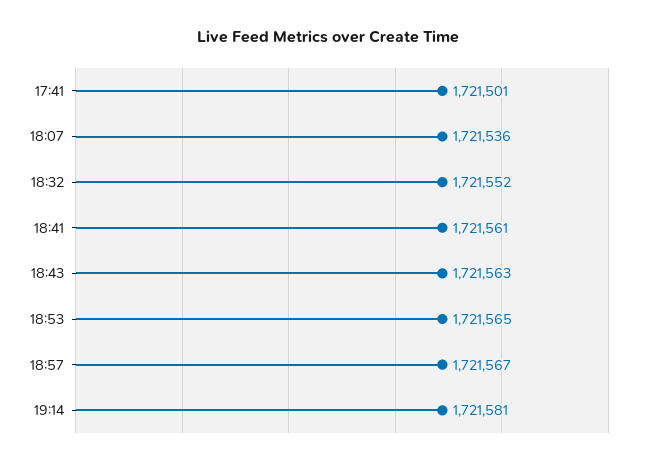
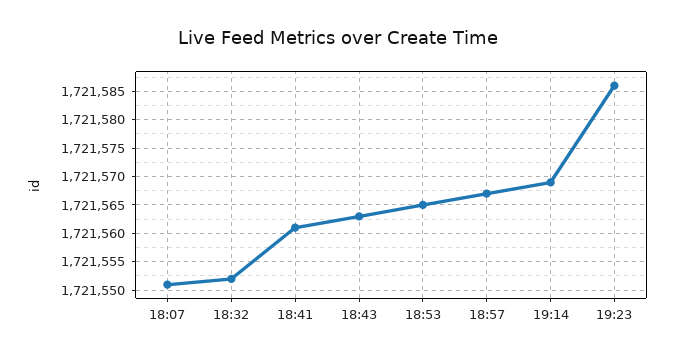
17:41: 1721501 -> none
18:07: 1721536 -> 1721550
19:14: 1721581 -> 1721570
19:23: none -> 1721585

